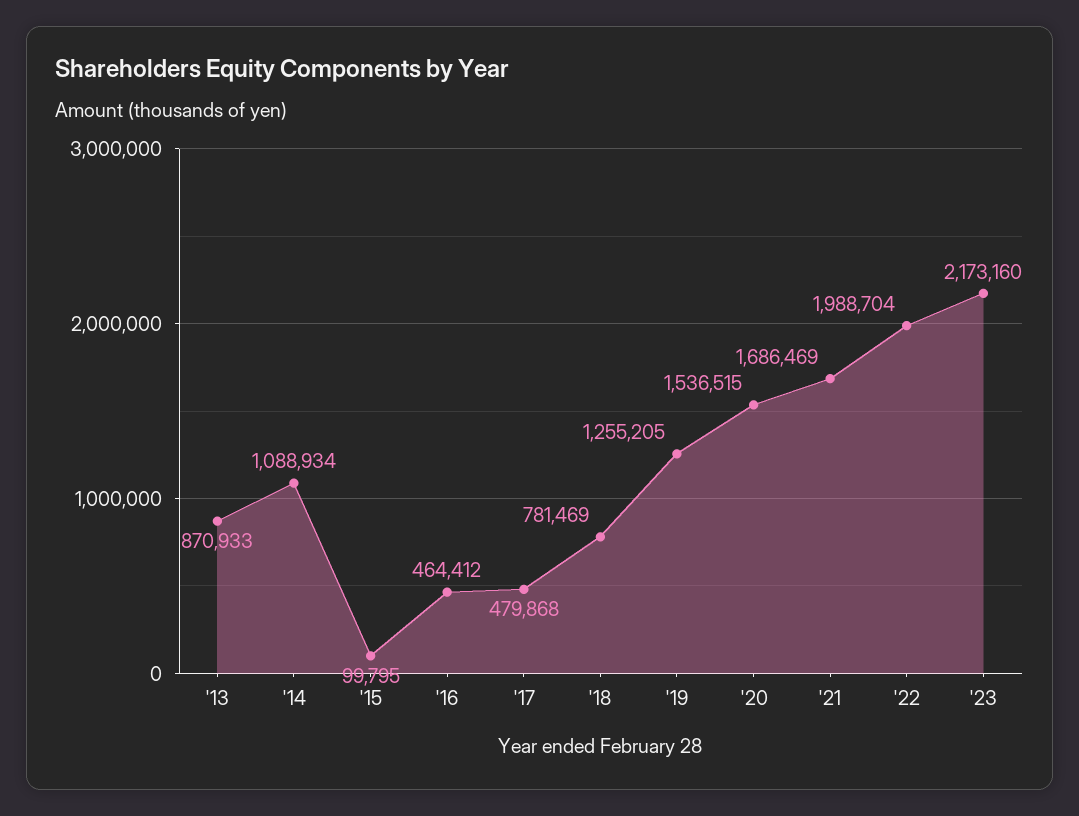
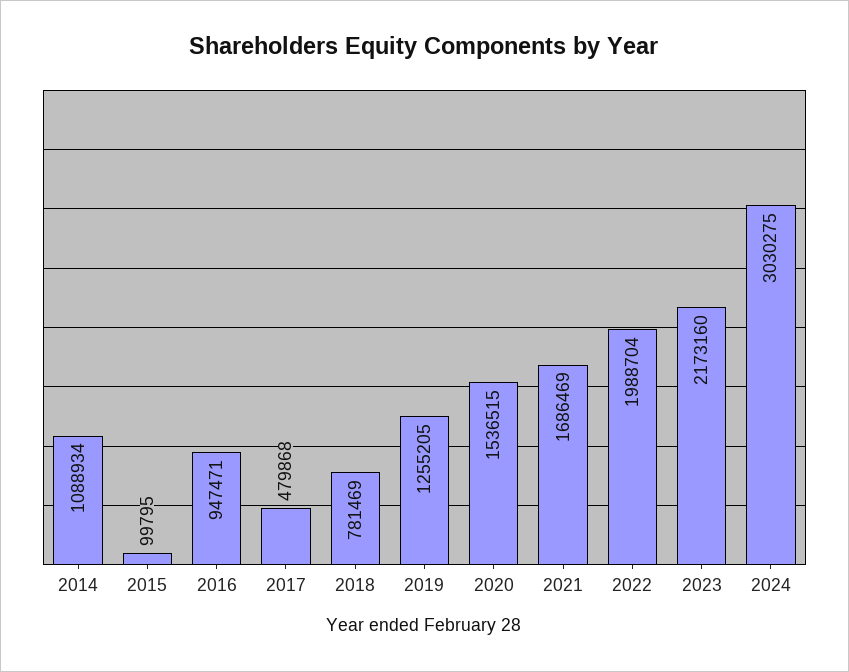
'13: 870933 -> none
'16: 464412 -> 947471
2024: none -> 3030275

